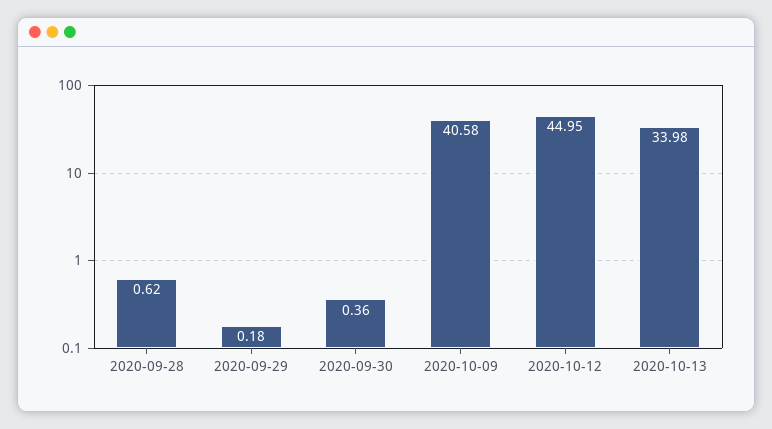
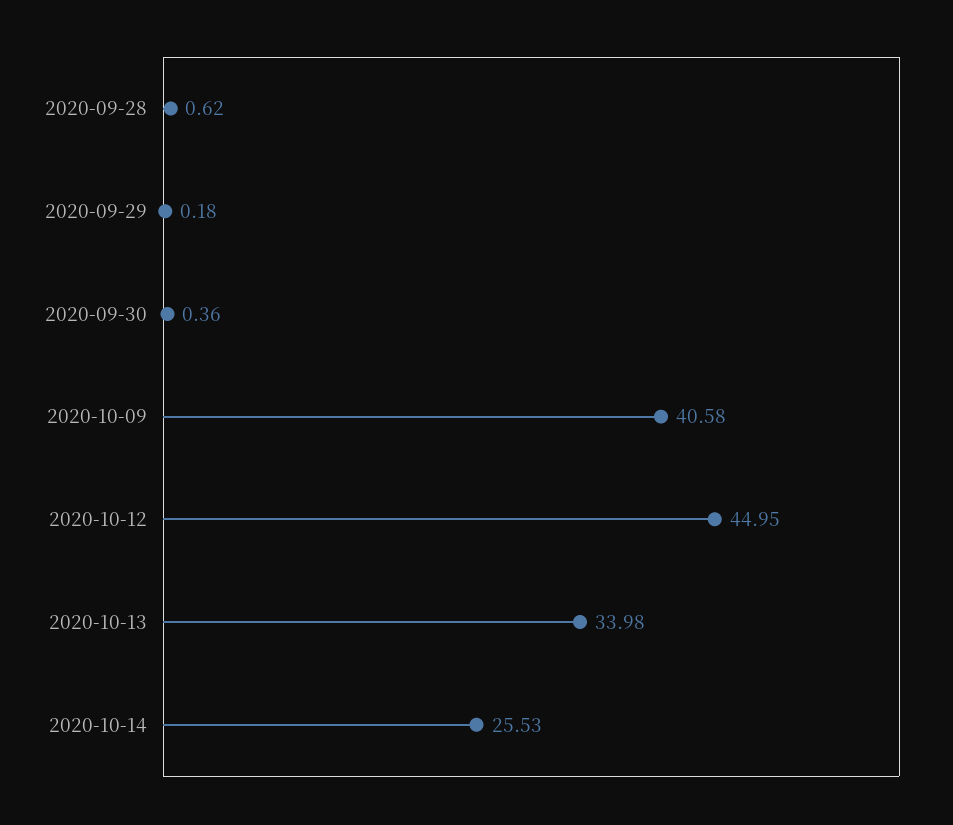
2020-10-14: none -> 25.53

